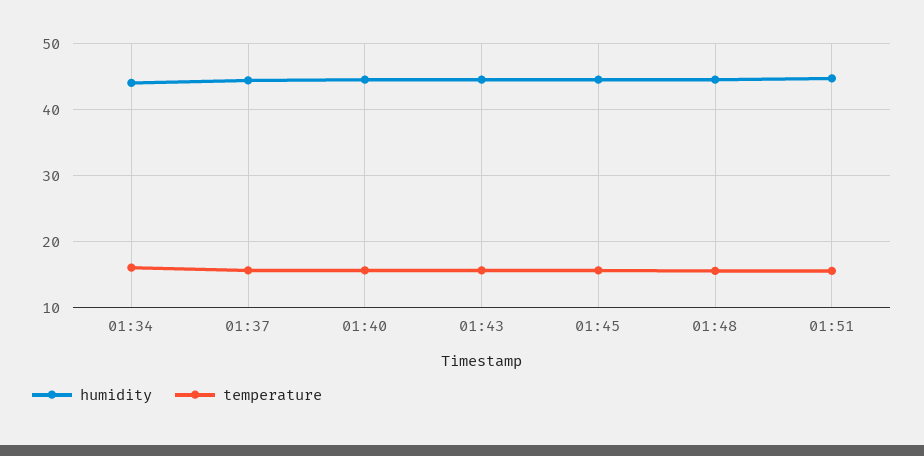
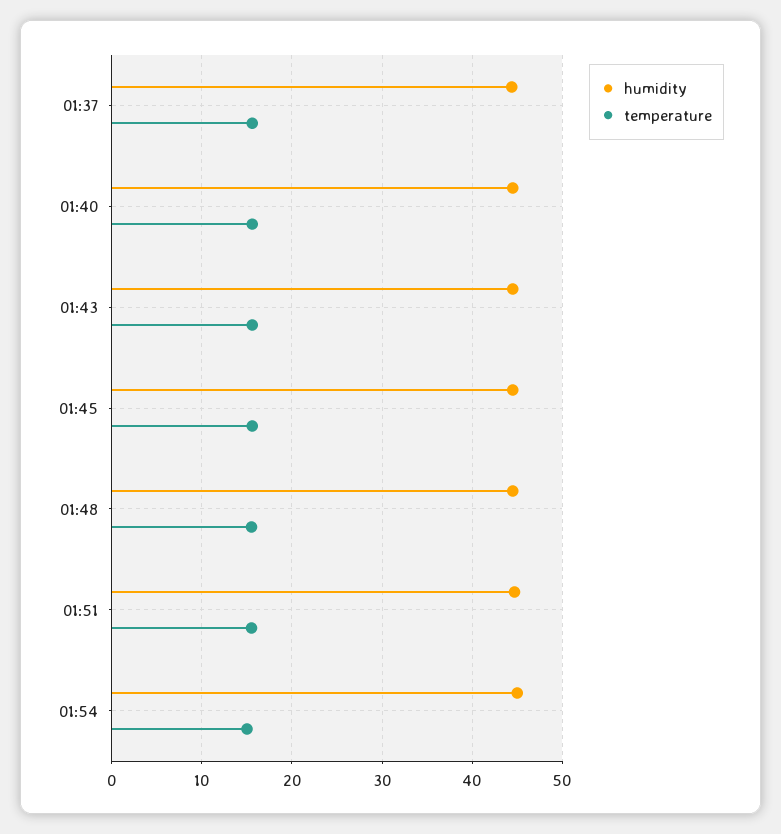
humidity, 01:34: 44 -> none
temperature, 01:34: 16 -> none
humidity, 01:54: none -> 45
temperature, 01:54: none -> 15

